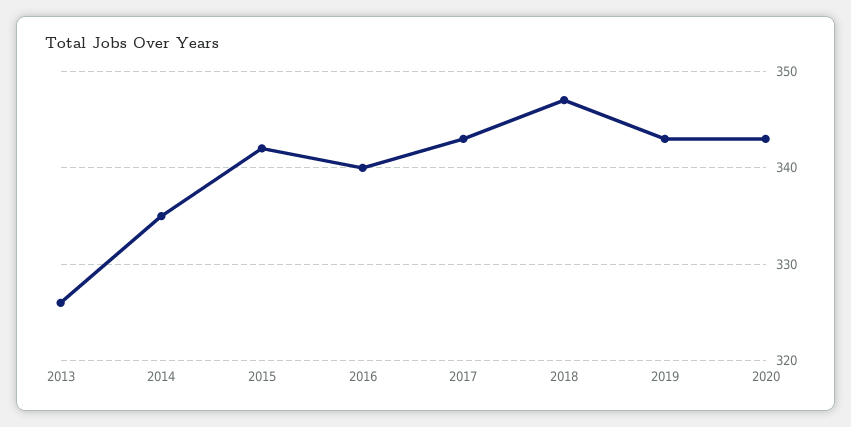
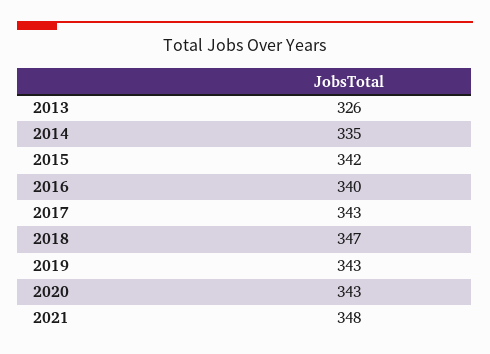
2021: none -> 348

